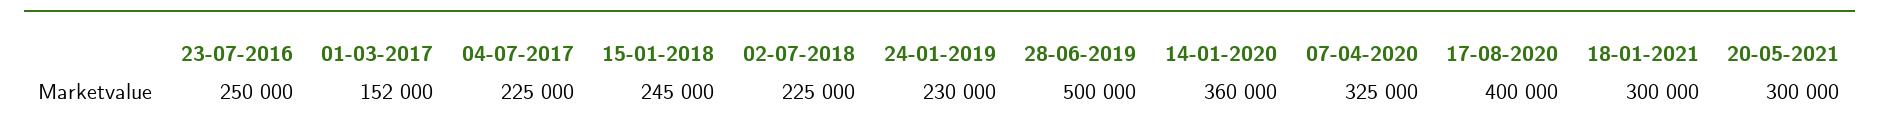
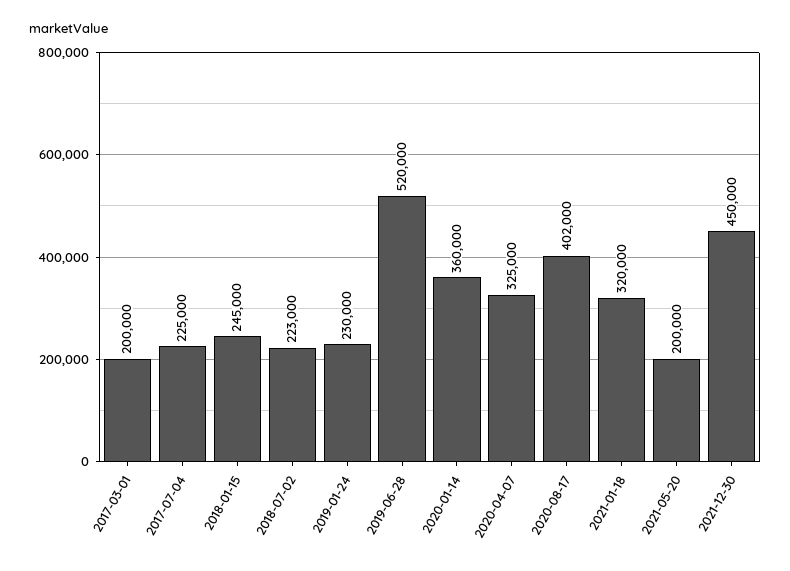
23-07-2016: 250000 -> none
01-03-2017: 152000 -> 200000
02-07-2018: 225000 -> 223000
28-06-2019: 500000 -> 520000
17-08-2020: 400000 -> 402000
18-01-2021: 300000 -> 320000
20-05-2021: 300000 -> 200000
2021-12-30: none -> 450000

